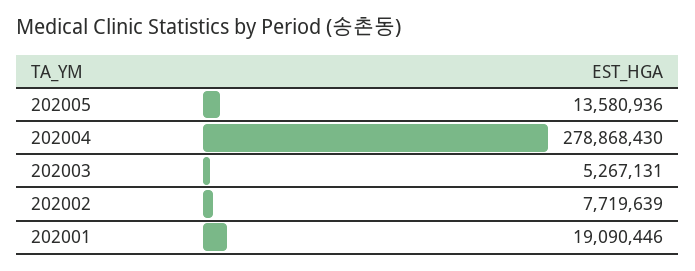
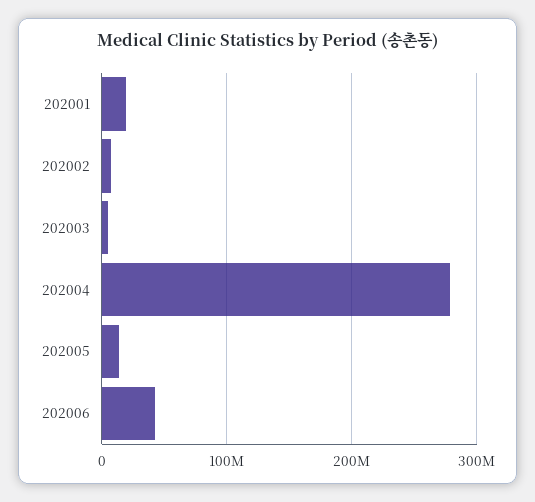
202006: none -> 40000000

